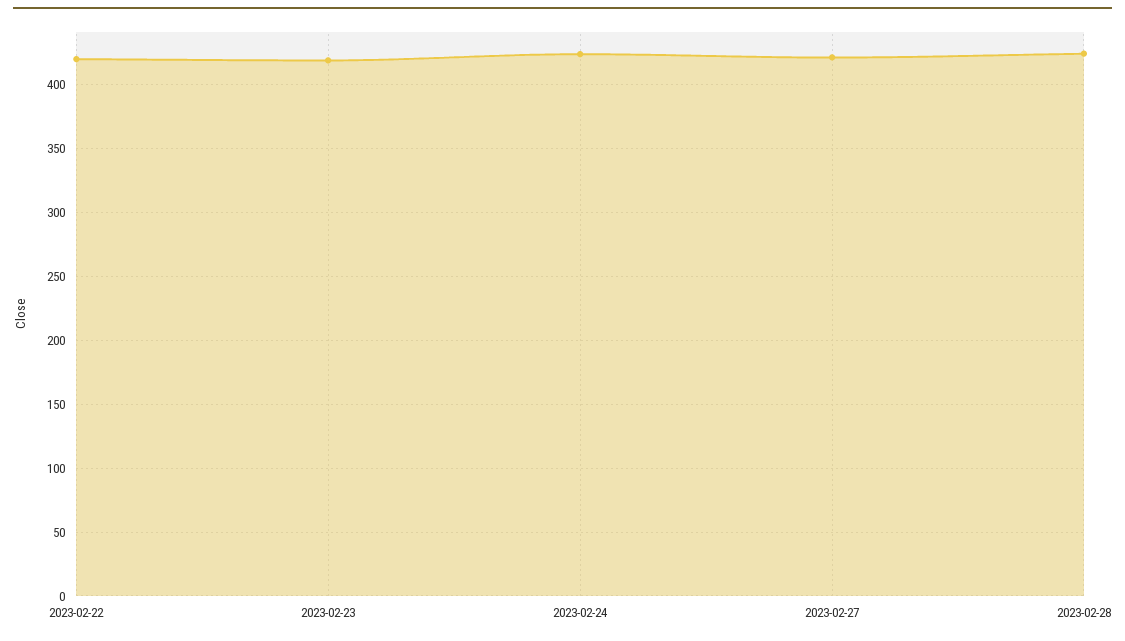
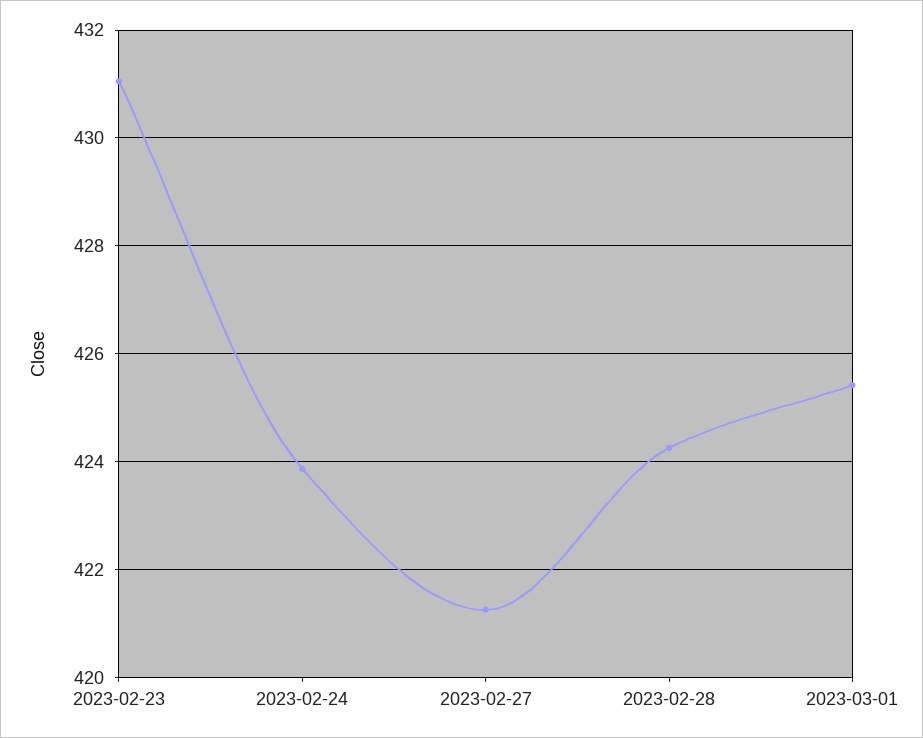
2023-02-22: 420 -> none
2023-02-23: 420 -> 431
2023-03-01: none -> 425.4

